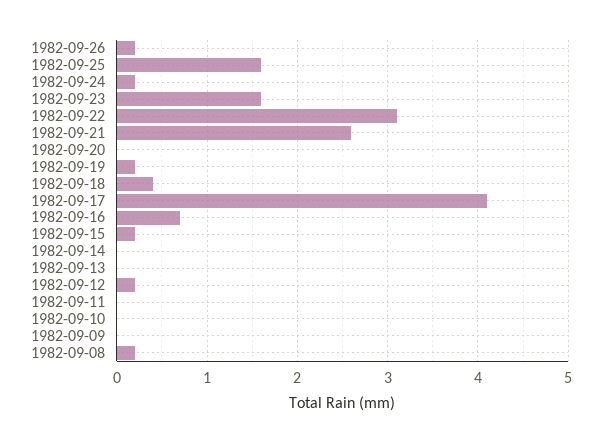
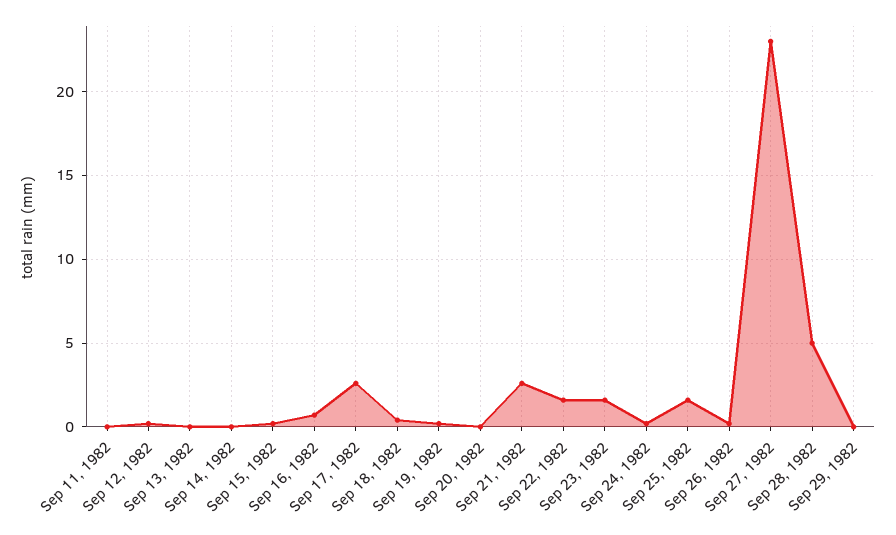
1982-09-22: 3.1 -> 1.5
1982-09-17: 4.1 -> 2.5
1982-09-10: 0 -> none
1982-09-09: 0 -> none
1982-09-08: 0.2 -> none
Sep 27, 1982: none -> 23
Sep 28, 1982: none -> 5
Sep 29, 1982: none -> 0

